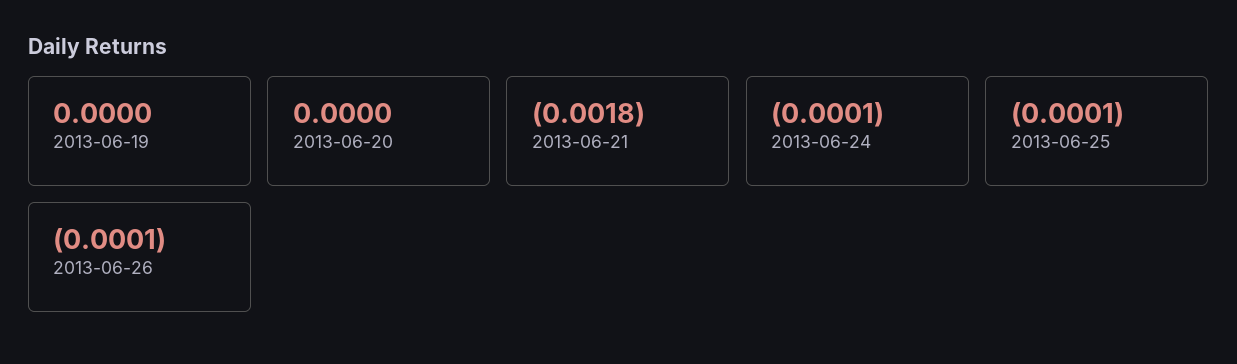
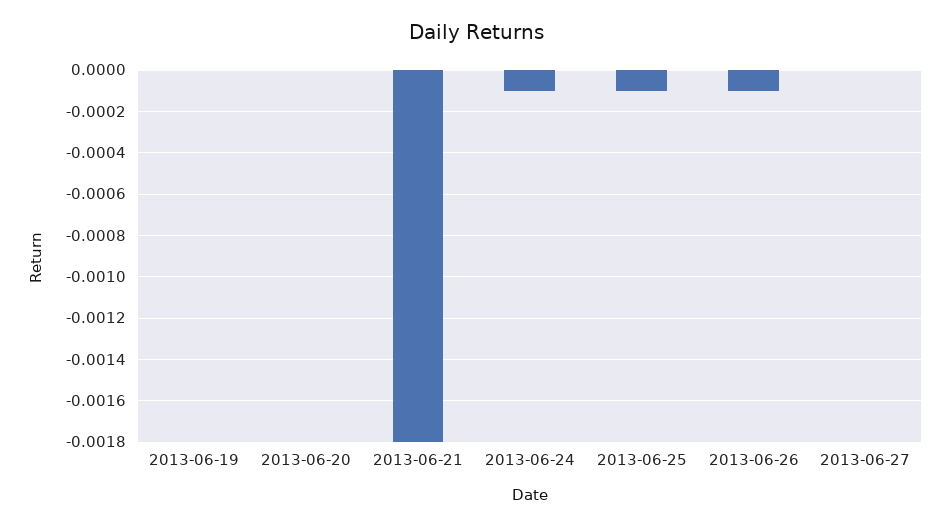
2013-06-27: none -> 0

